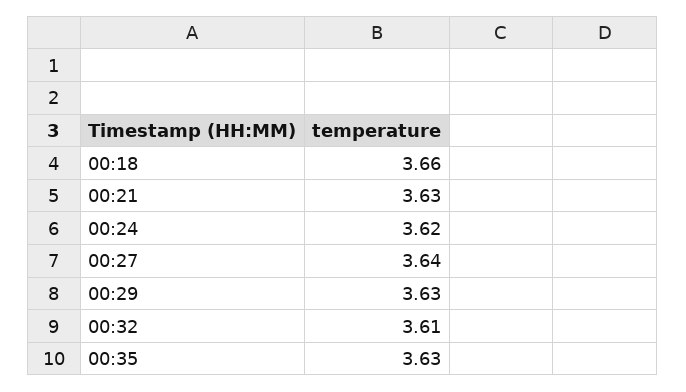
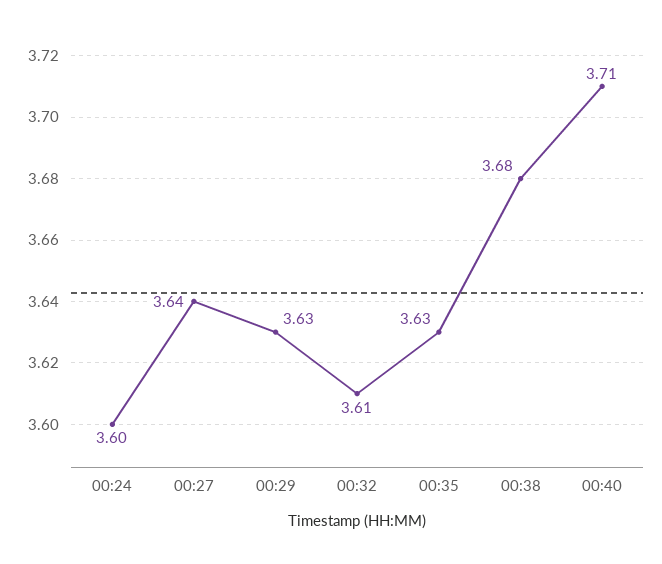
00:18: 3.66 -> none
00:21: 3.63 -> none
00:24: 3.62 -> 3.6
00:38: none -> 3.68
00:40: none -> 3.71

